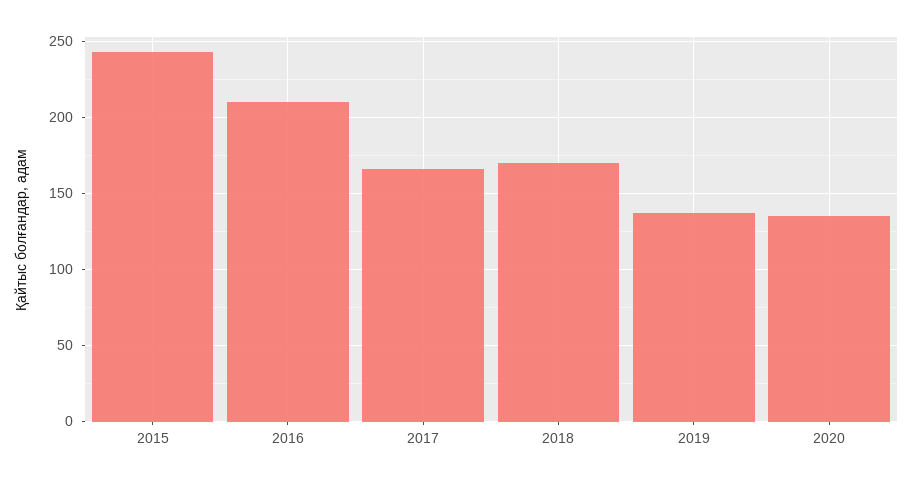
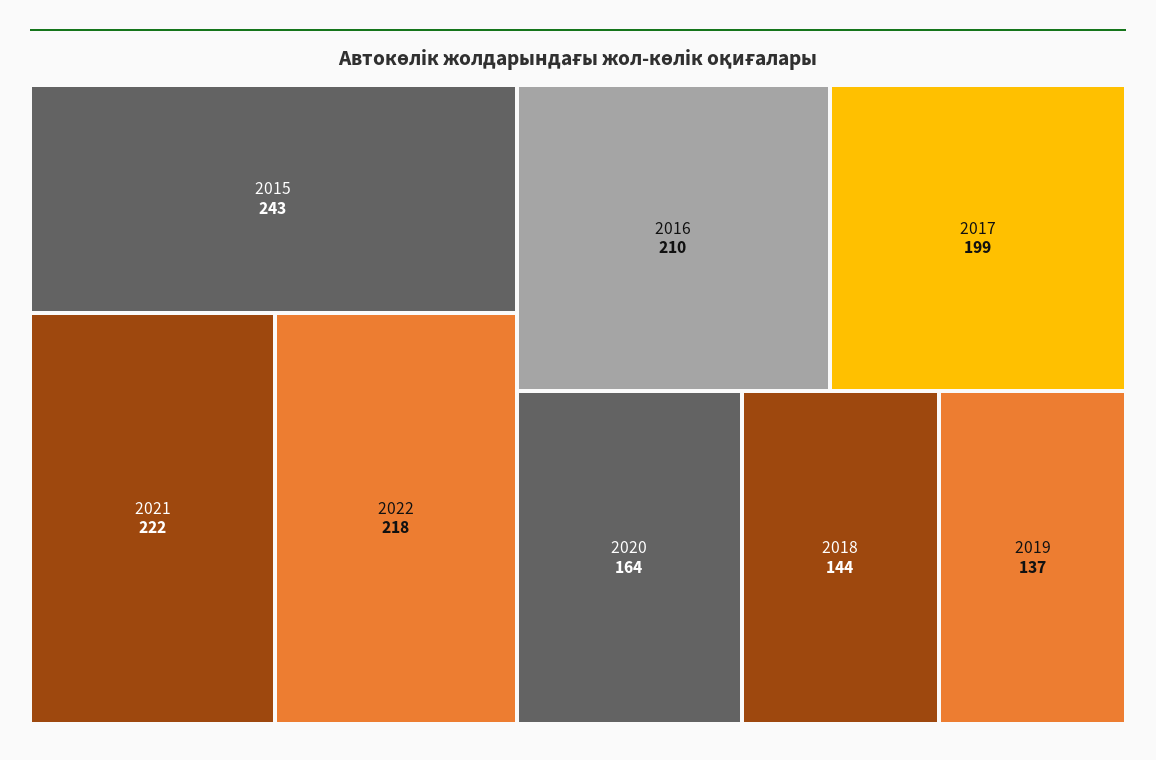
2017: 165 -> 199
2018: 170 -> 144
2020: 135 -> 164
2021: none -> 222
2022: none -> 218

